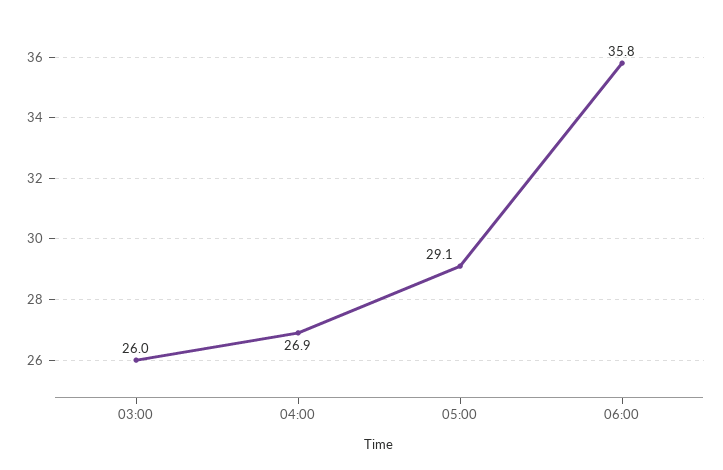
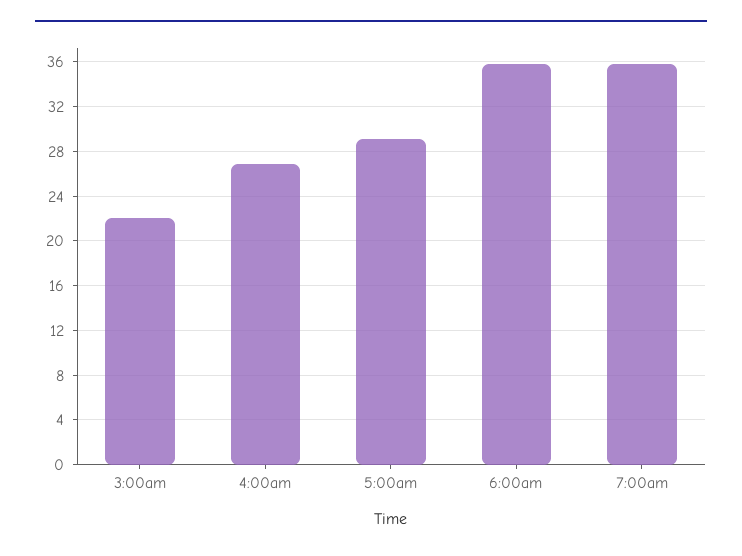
03:00: 26 -> 22
7:00am: none -> 36

